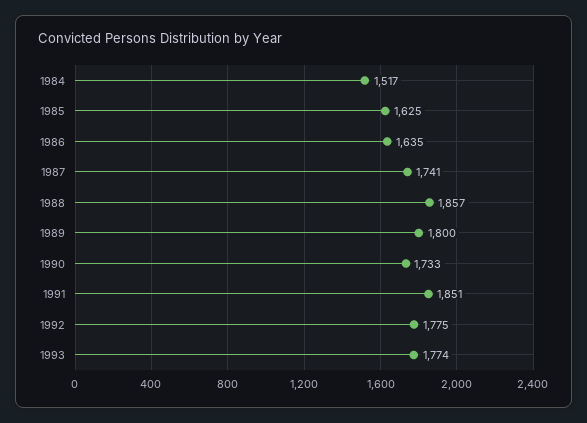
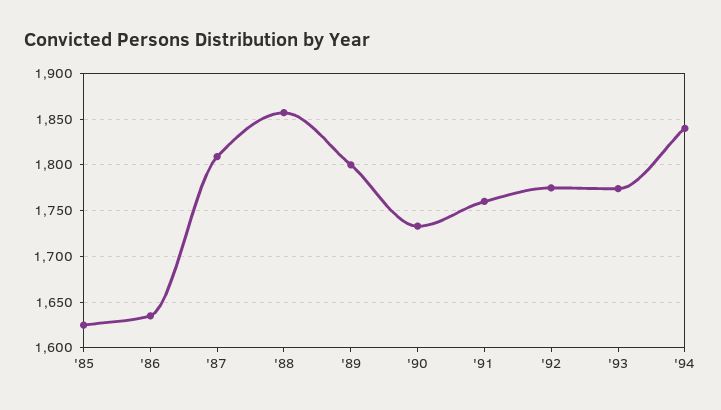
1984: 1517 -> none
1987: 1741 -> 1810
1991: 1851 -> 1760
'94: none -> 1840

